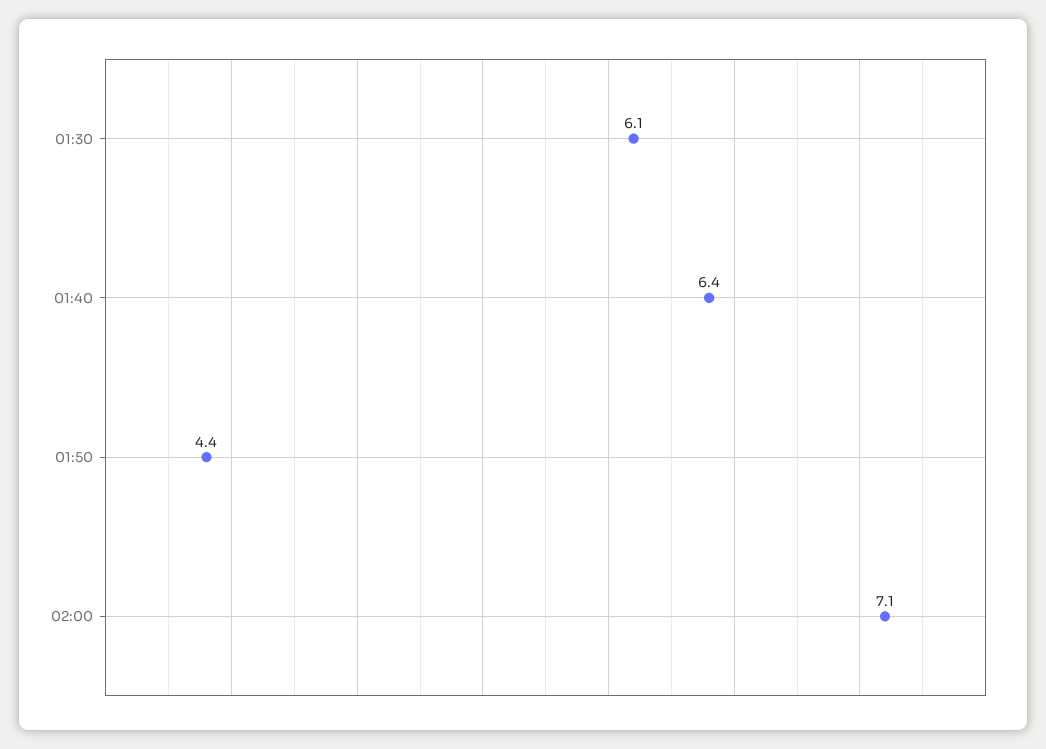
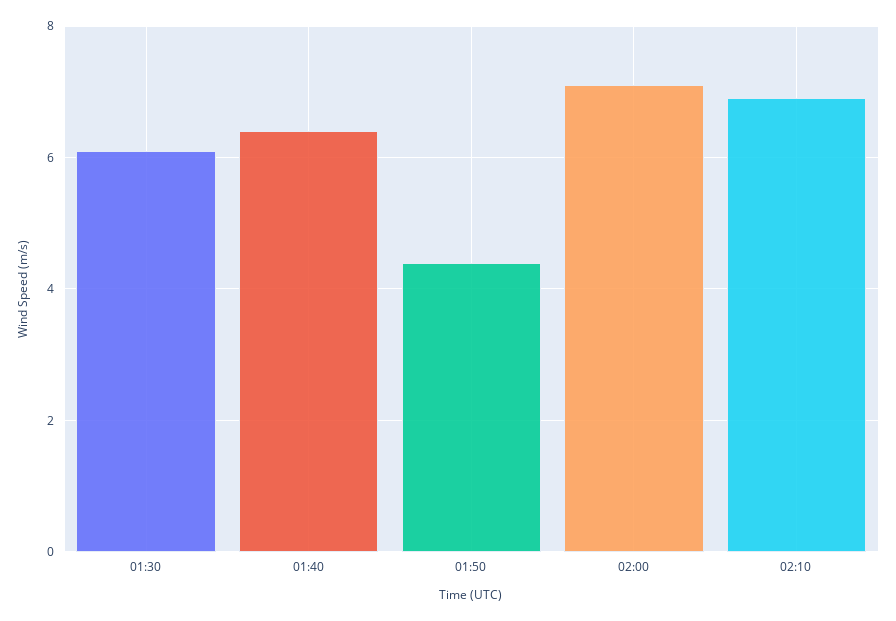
02:10: none -> 7

